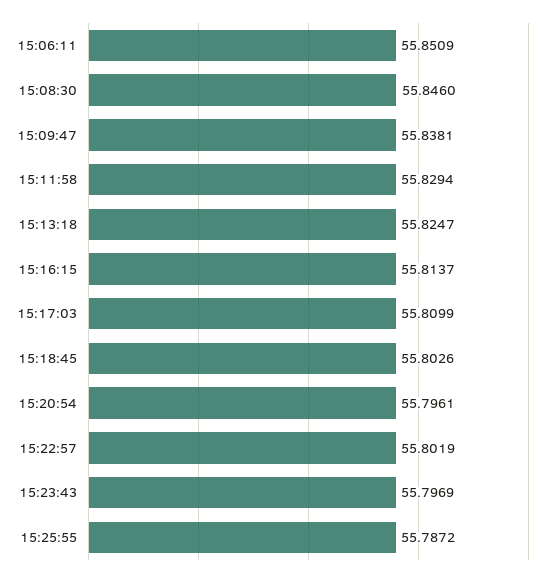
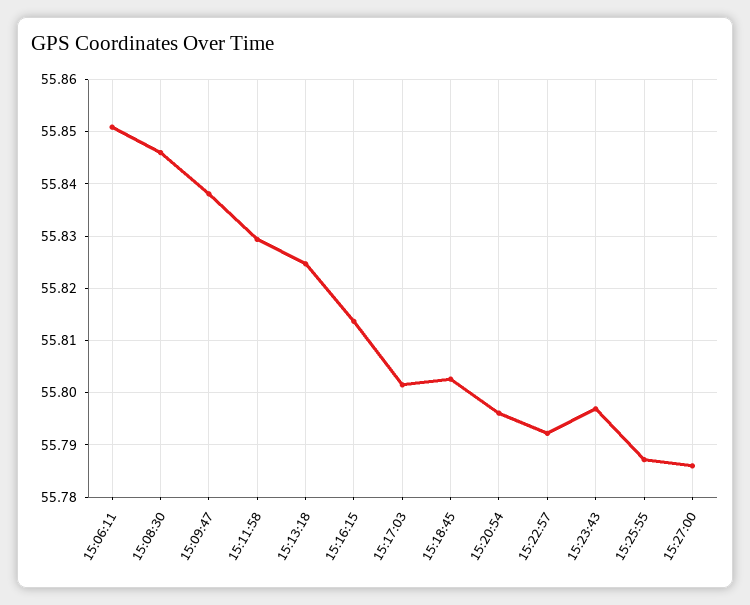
15:17:03: 55.8099 -> 55.802
15:22:57: 55.8019 -> 55.792
15:27:00: none -> 55.786

